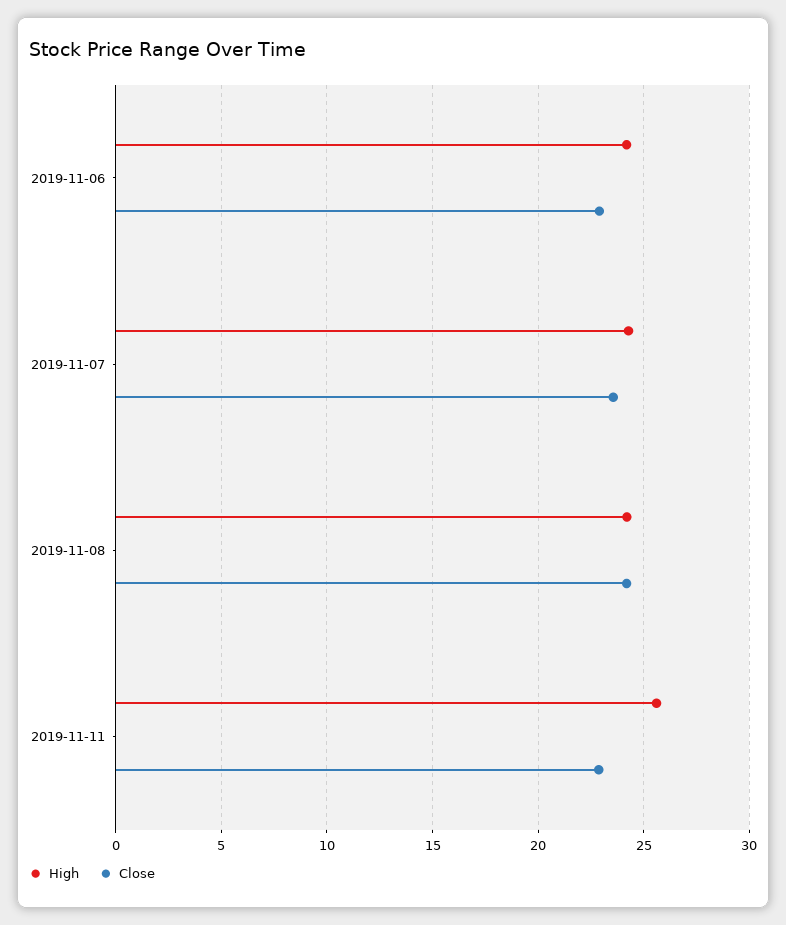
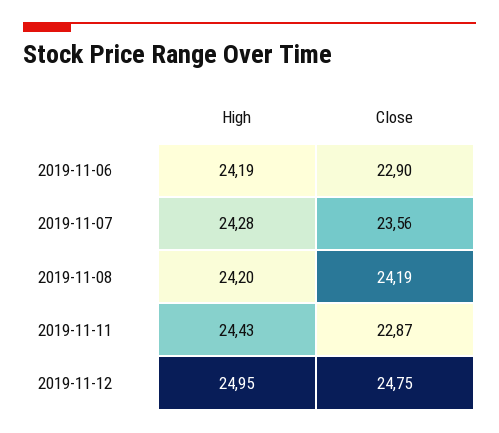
High, 2019-11-11: 25.5 -> 24.43
High, 2019-11-12: none -> 24.95
Close, 2019-11-12: none -> 24.75

